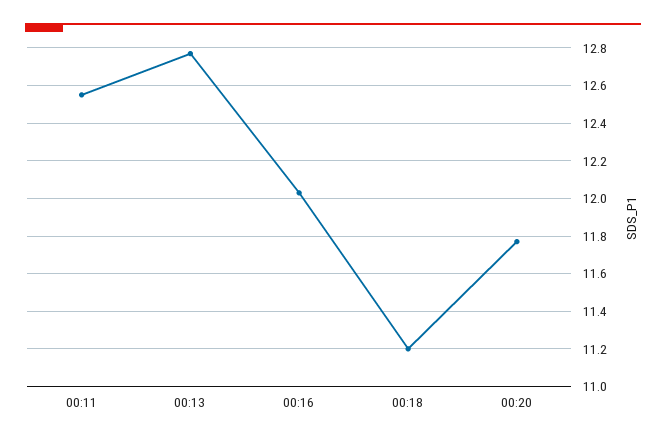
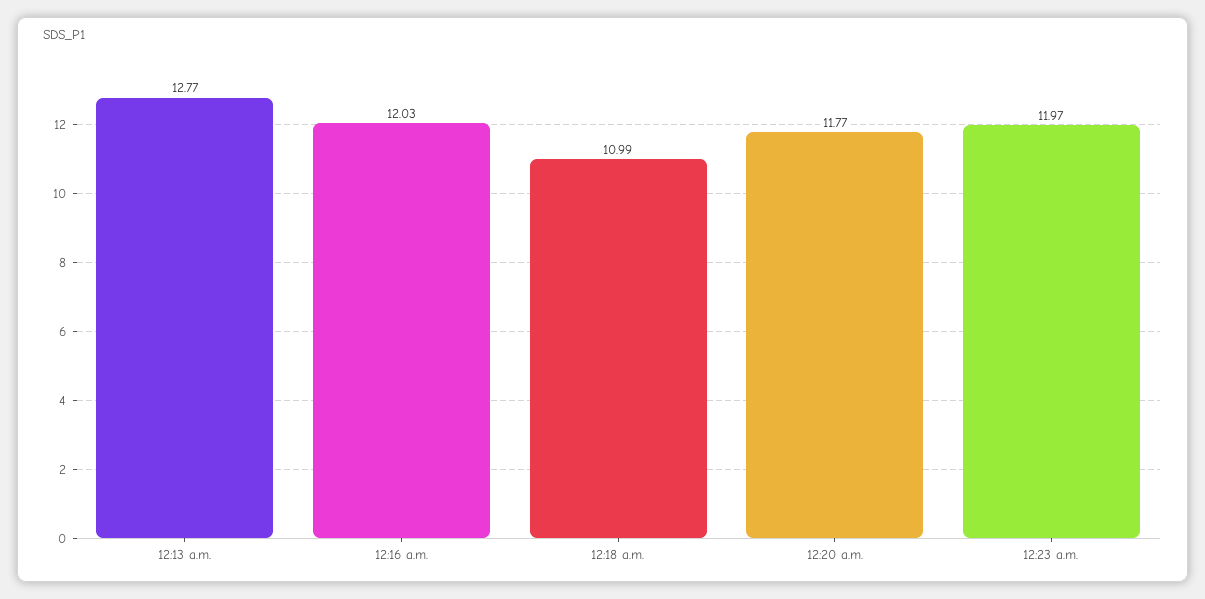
00:11: 12.55 -> none
00:18: 11.2 -> 10.99
12:23 a.m.: none -> 11.97

